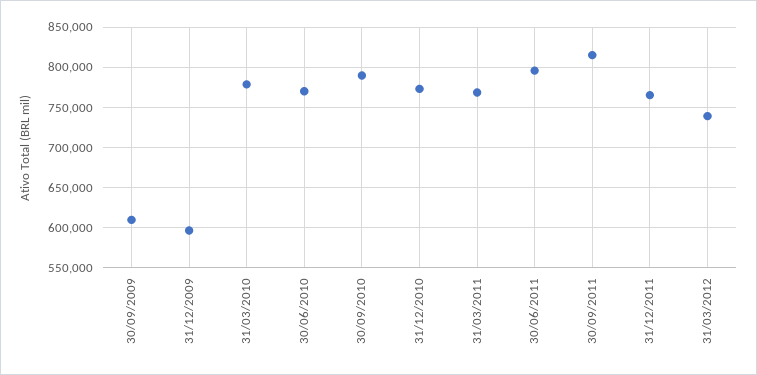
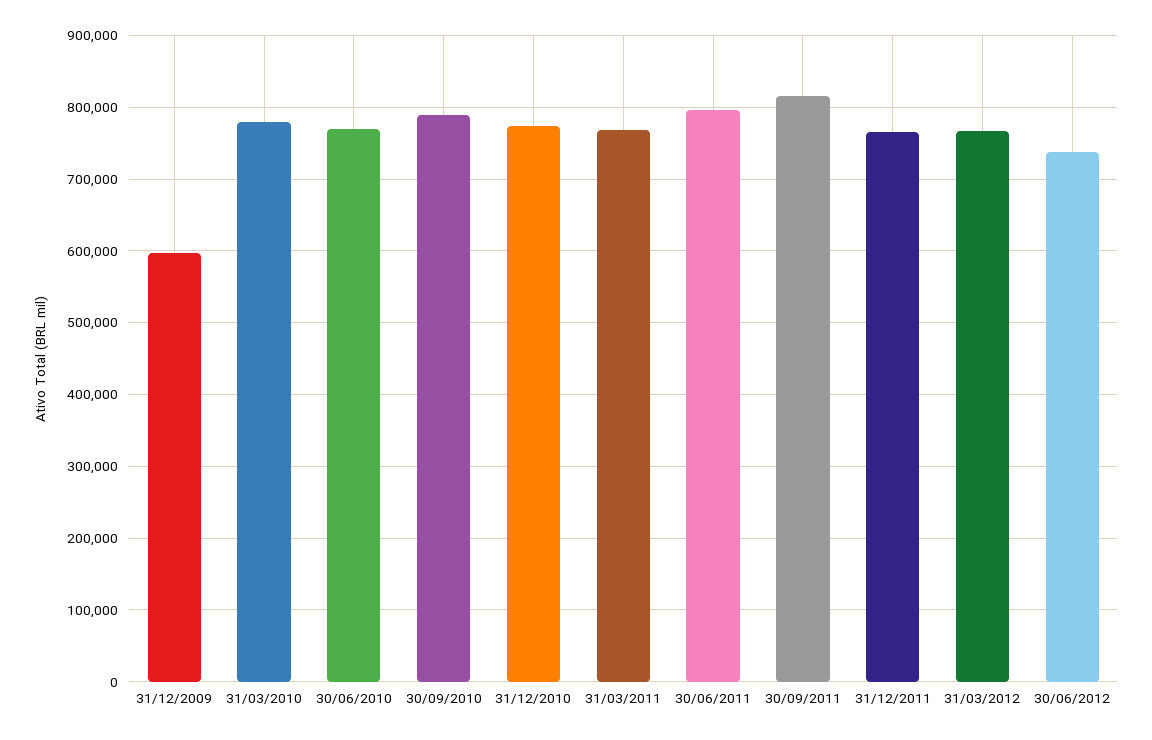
30/09/2009: 610000 -> none
31/03/2012: 740000 -> 770000
30/06/2012: none -> 740000

